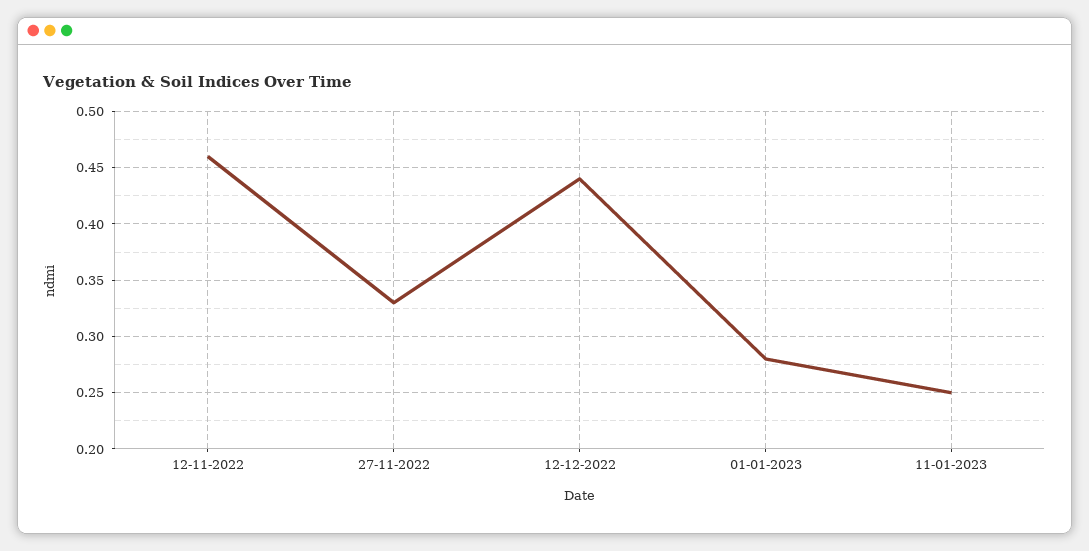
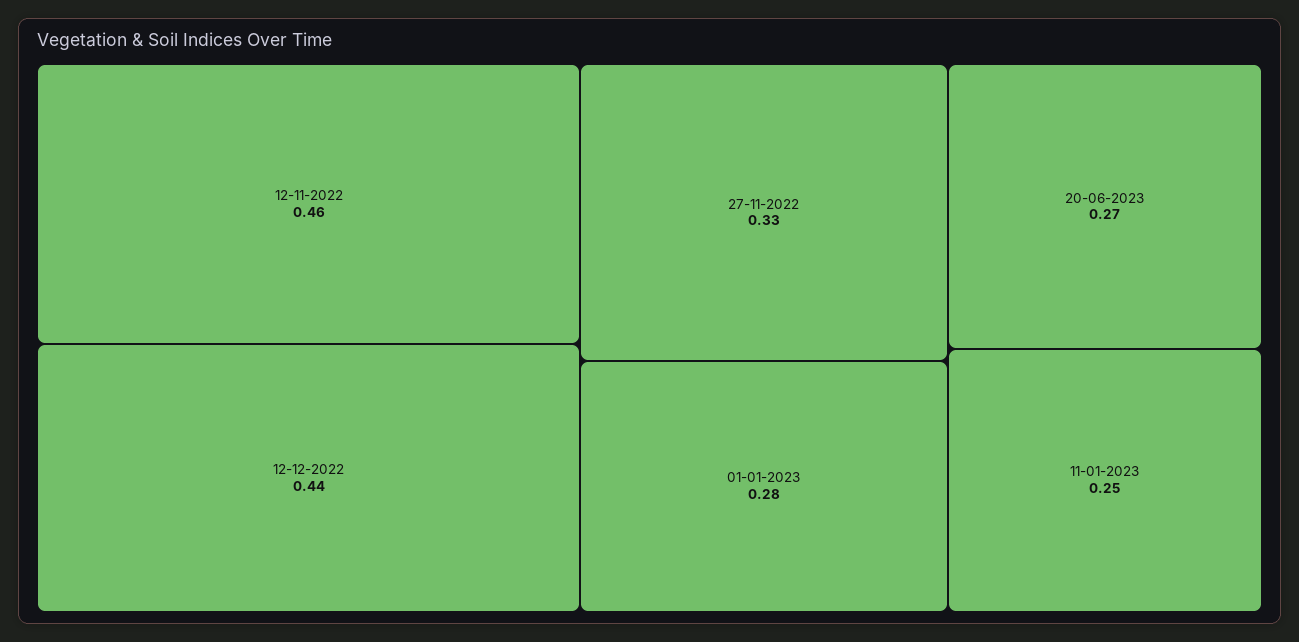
20-06-2023: none -> 0.27

